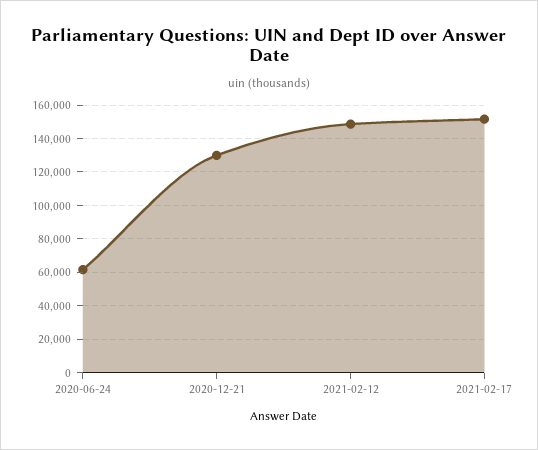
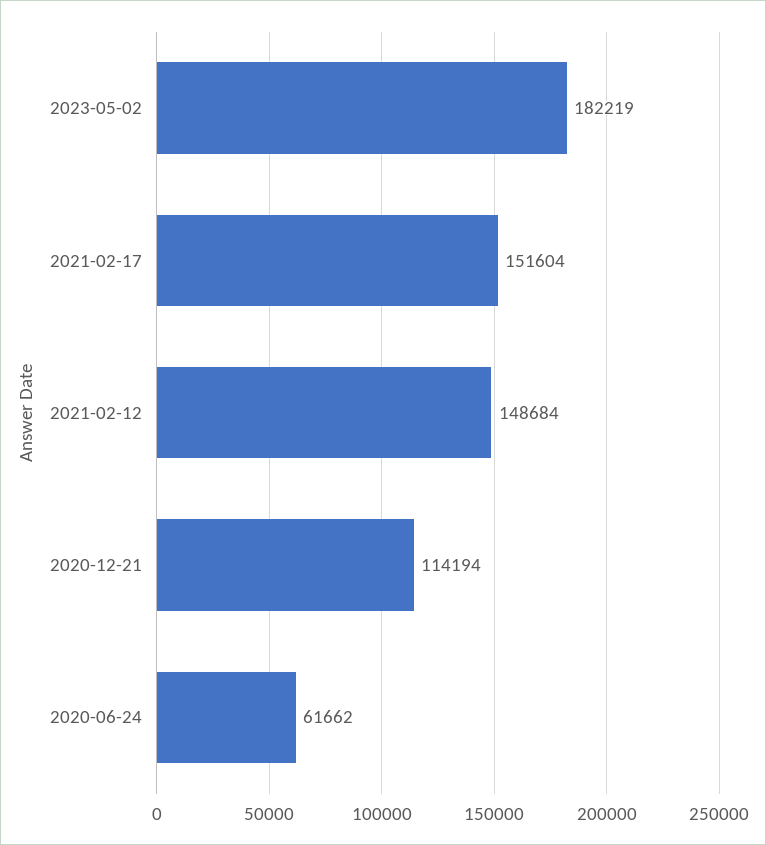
2020-12-21: 130000 -> 114194
2023-05-02: none -> 182219

